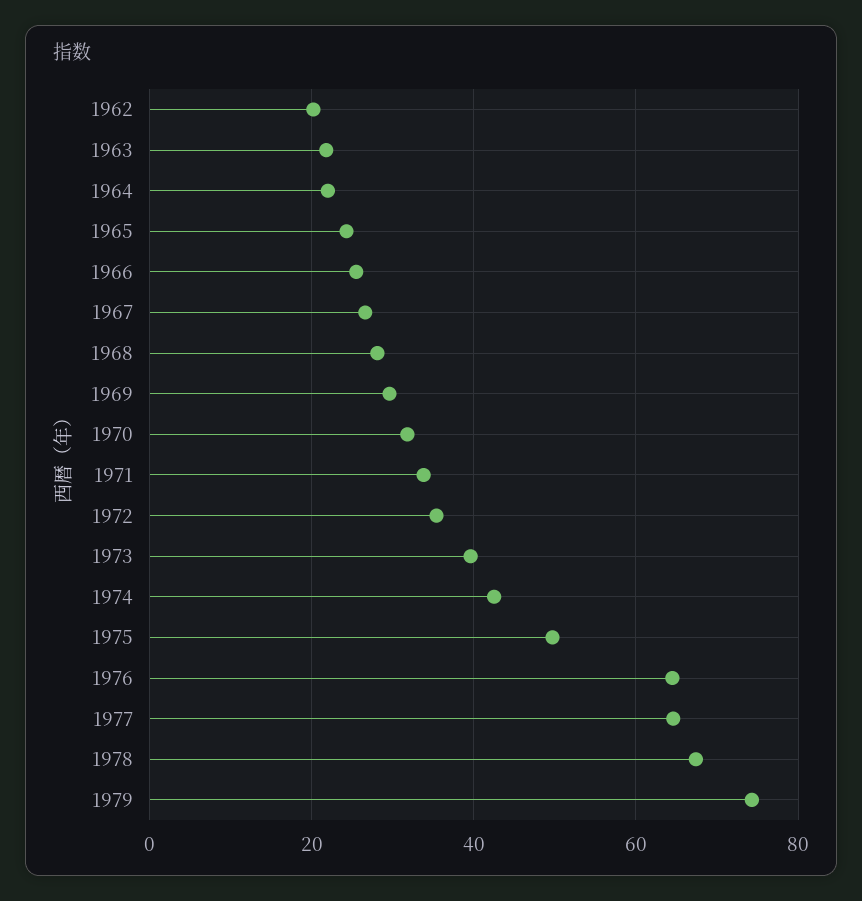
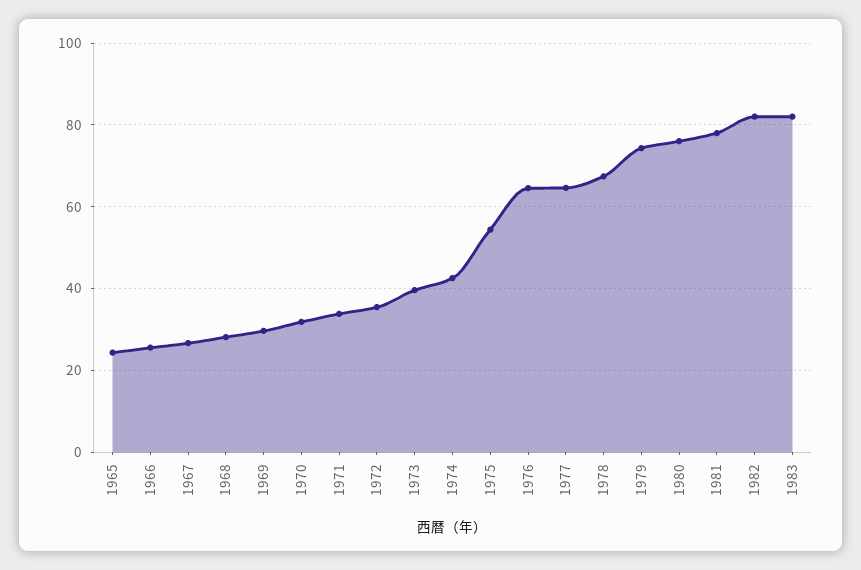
1962: 20 -> none
1963: 22 -> none
1964: 22 -> none
1975: 50 -> 54
1980: none -> 76
1981: none -> 78
1982: none -> 82
1983: none -> 82

